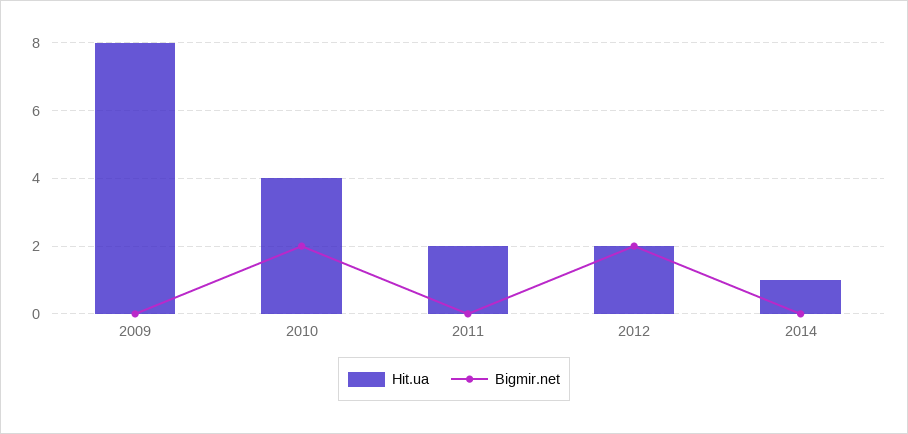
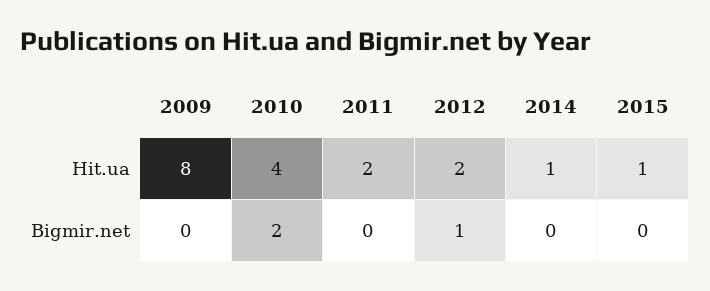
Bigmir.net, 2012: 2 -> 1
Hit.ua, 2015: none -> 1
Bigmir.net, 2015: none -> 0

